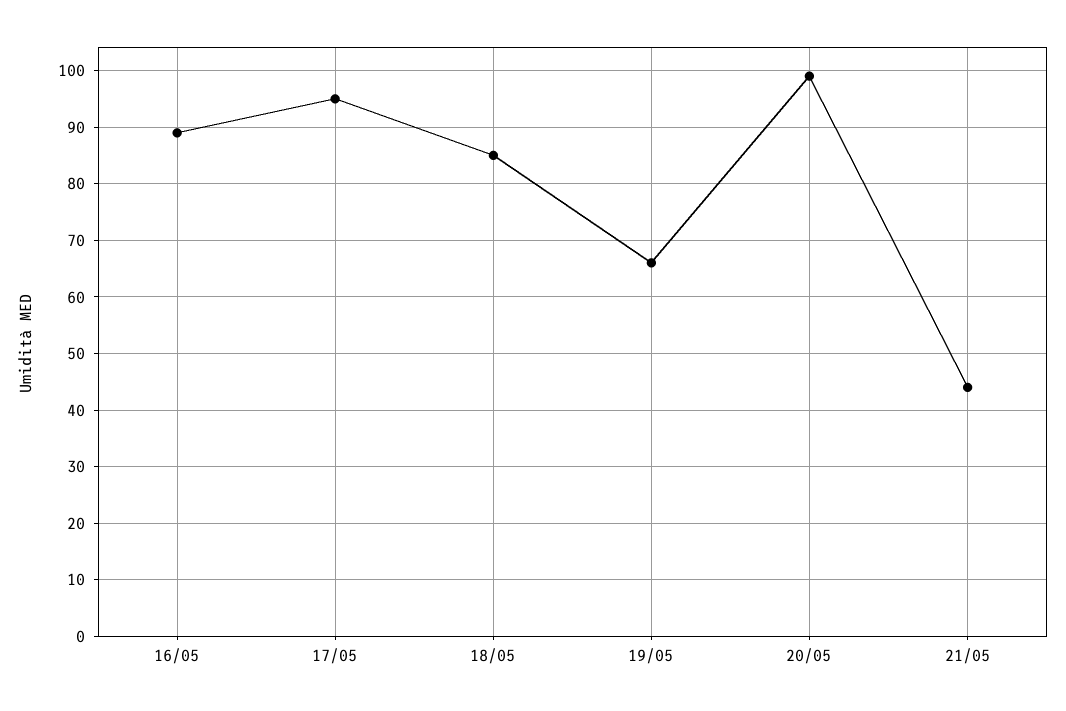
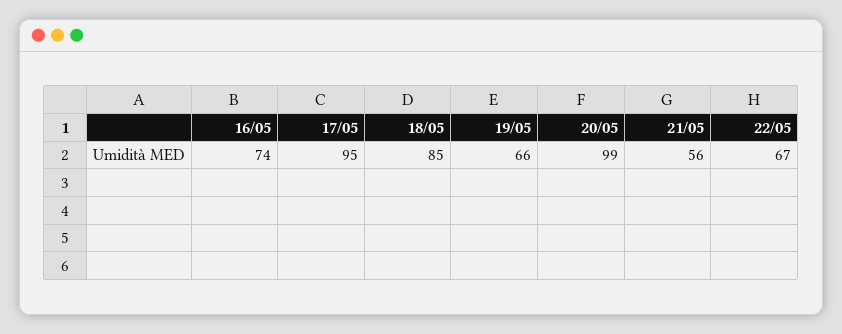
16/05: 90 -> 74
21/05: 45 -> 56
22/05: none -> 67

